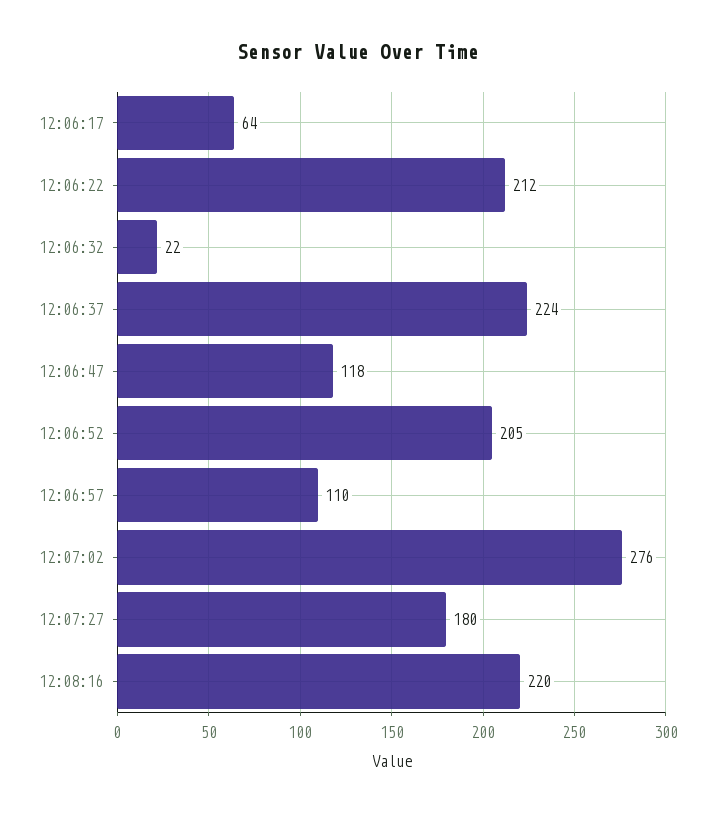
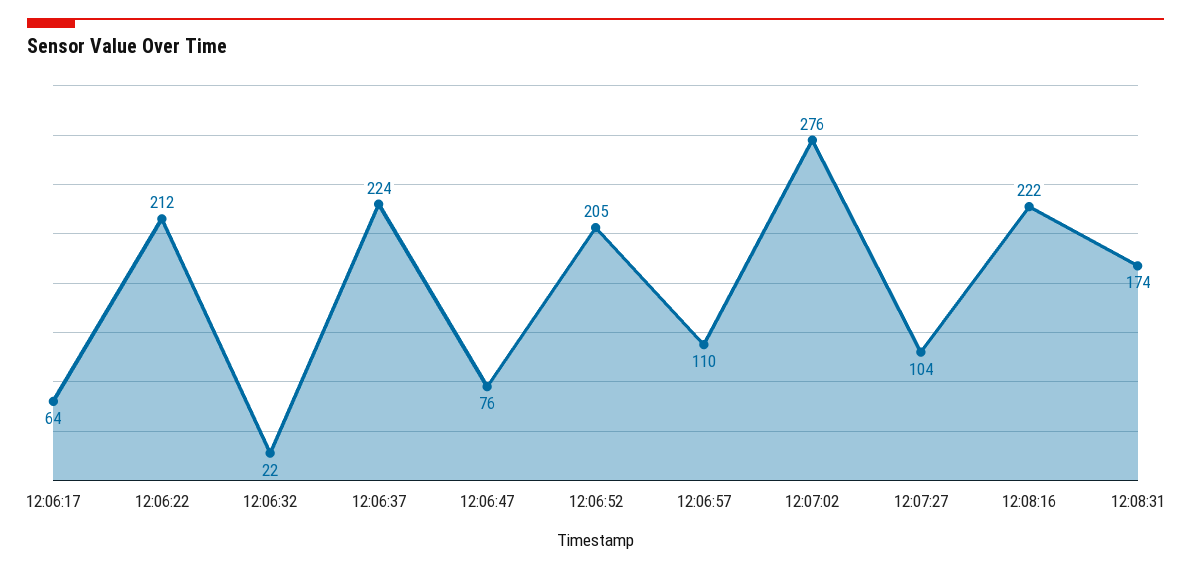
12:06:47: 118 -> 76
12:07:27: 180 -> 104
12:08:16: 220 -> 222
12:08:31: none -> 174

